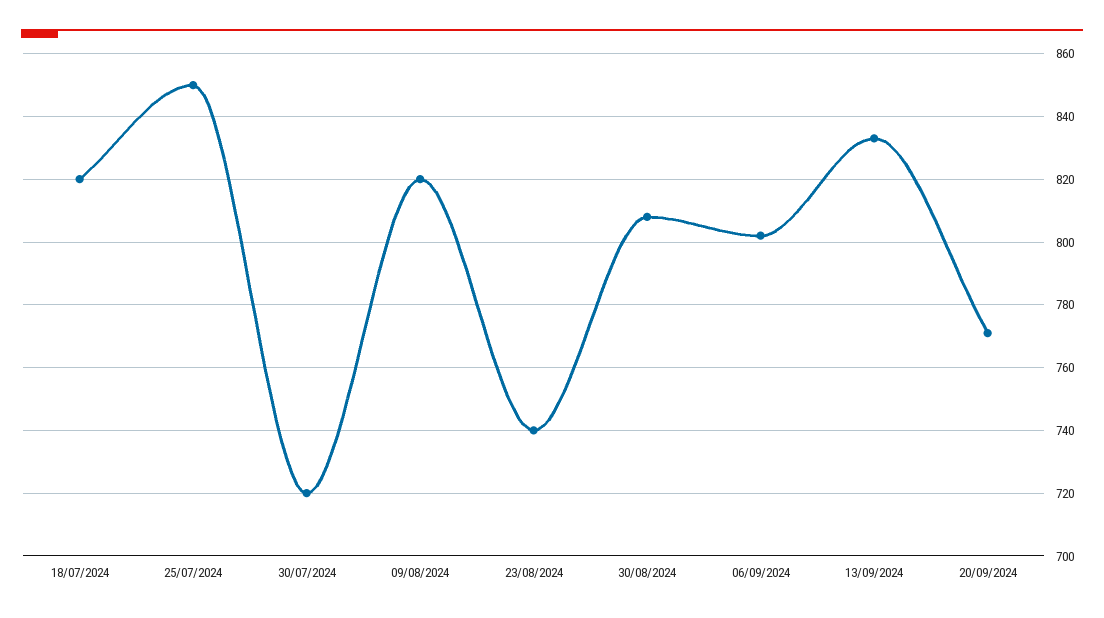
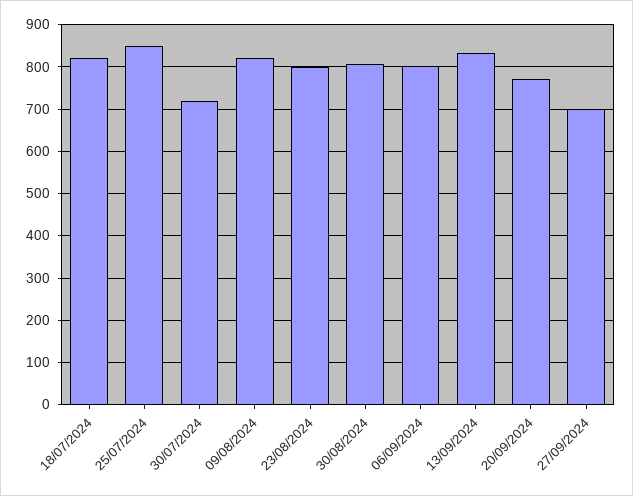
23/08/2024: 740 -> 800
27/09/2024: none -> 700

